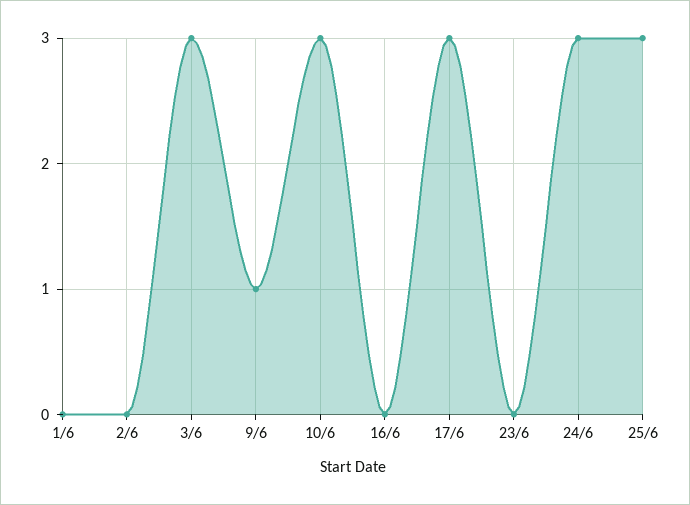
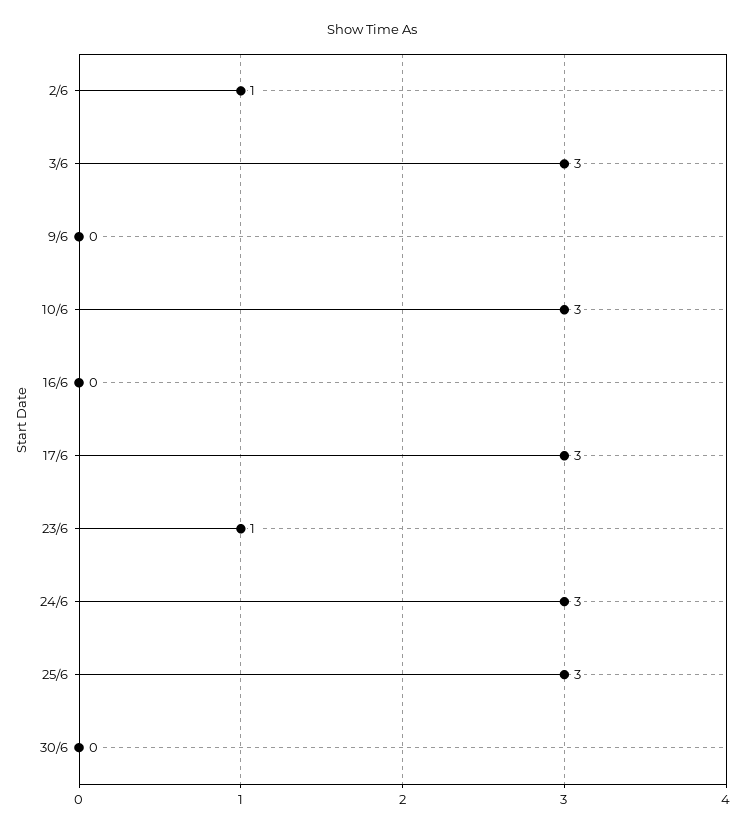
1/6: 0 -> none
2/6: 0 -> 1
9/6: 1 -> 0
23/6: 0 -> 1
30/6: none -> 0

